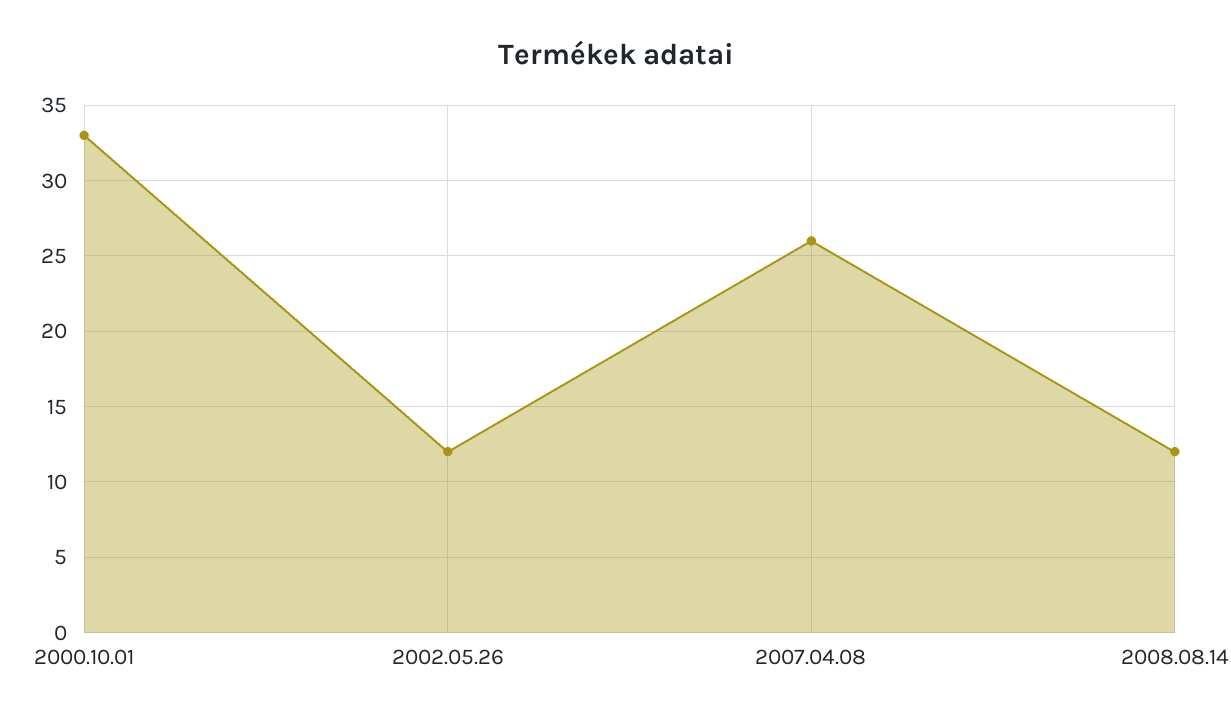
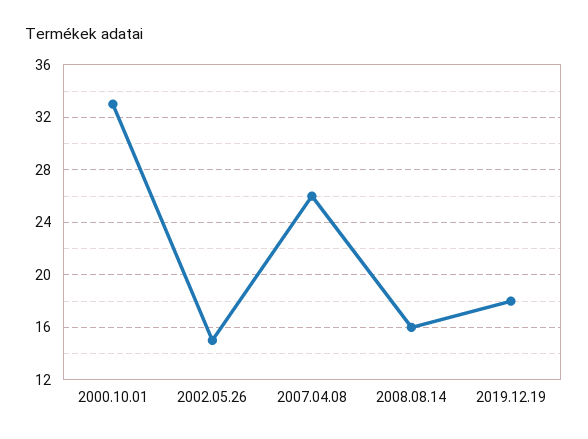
2002.05.26: 12 -> 15
2008.08.14: 12 -> 16
2019.12.19: none -> 18

